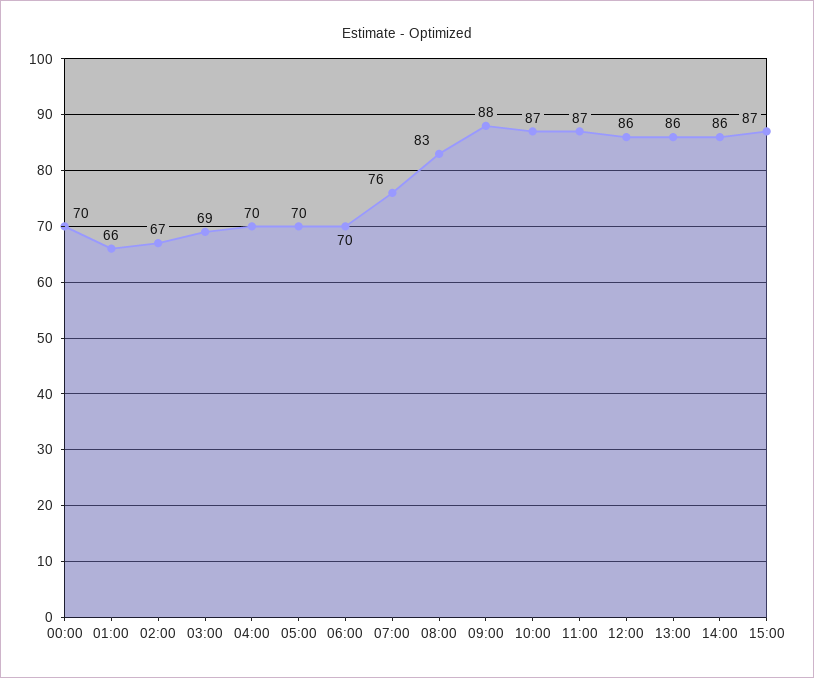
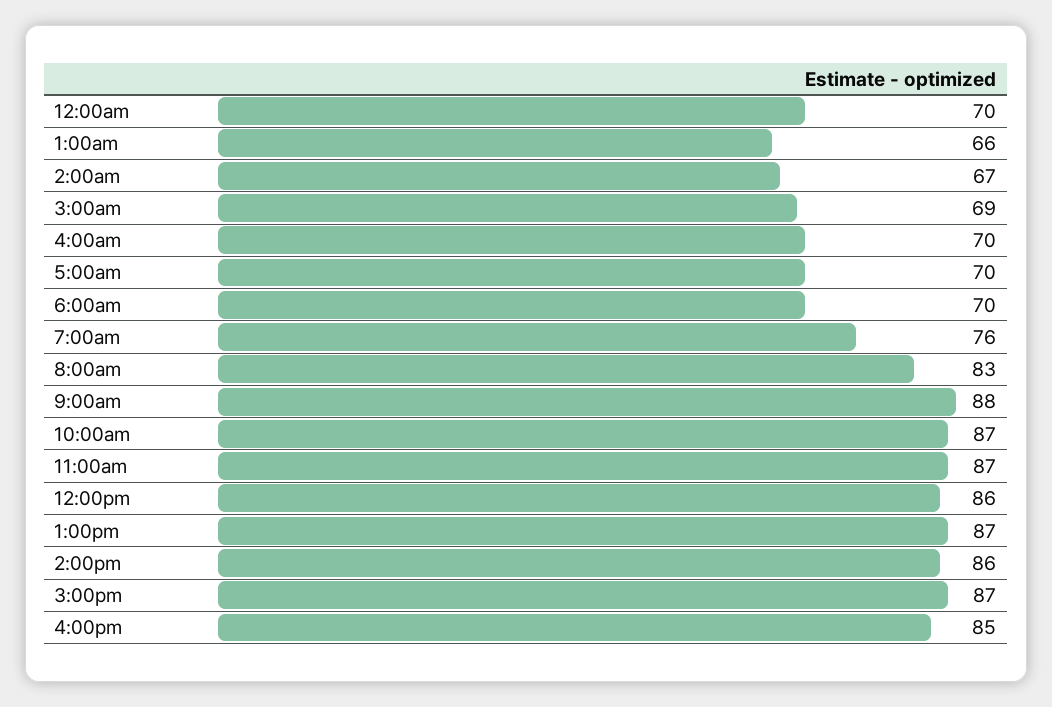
13:00: 86 -> 87
4:00pm: none -> 85

